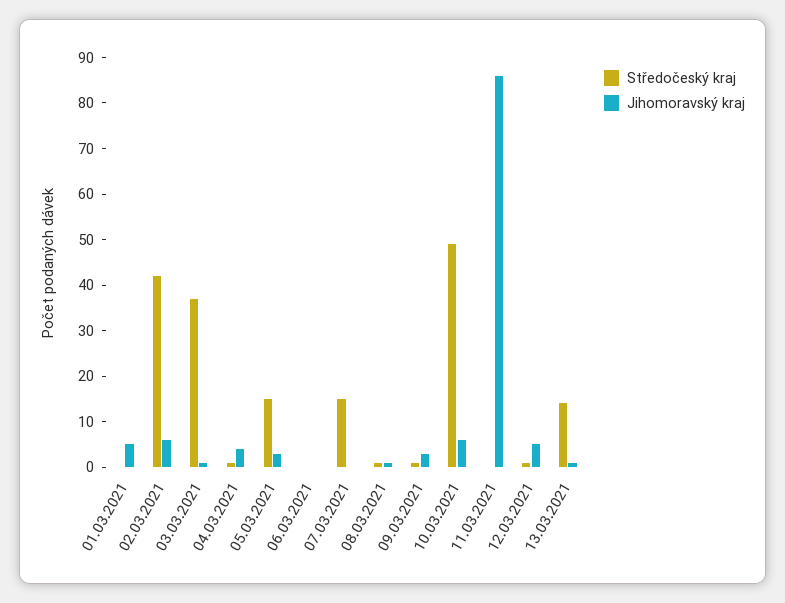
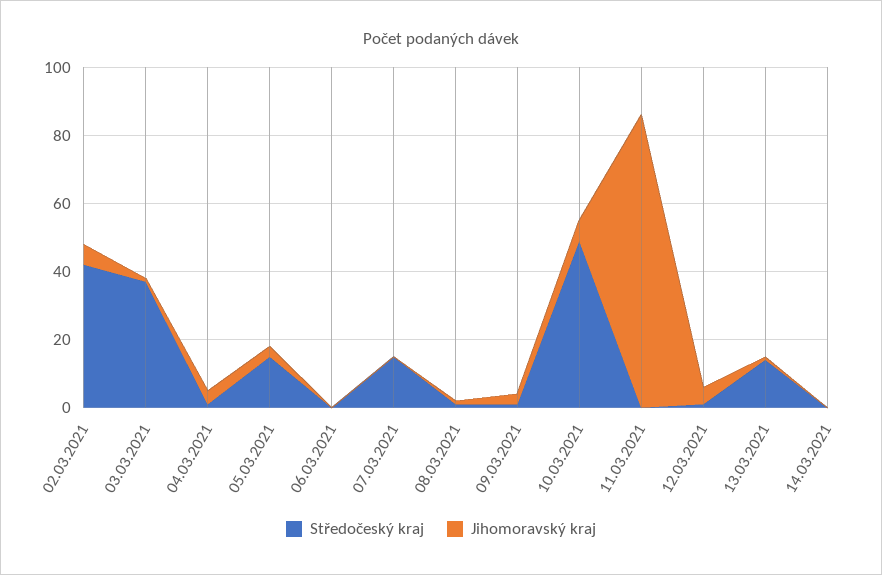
Středočeský kraj, 01.03.2021: 0 -> none
Jihomoravský kraj, 01.03.2021: 5 -> none
Středočeský kraj, 14.03.2021: none -> 0
Jihomoravský kraj, 14.03.2021: none -> 0

